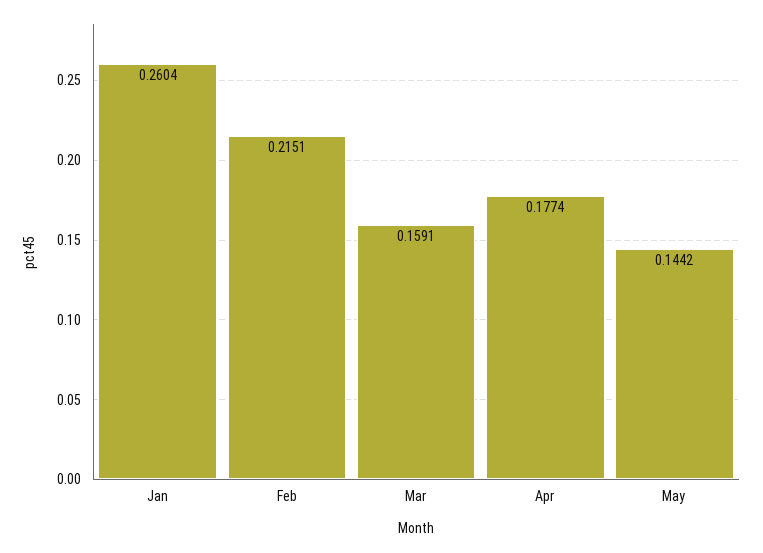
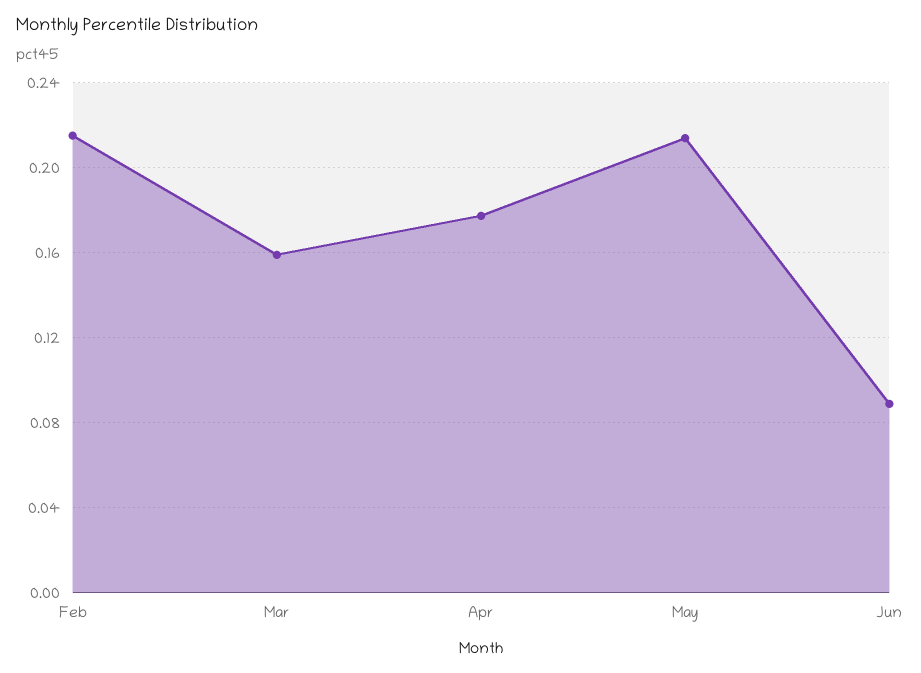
Jan: 0.2604 -> none
May: 0.1442 -> 0.215
Jun: none -> 0.09

